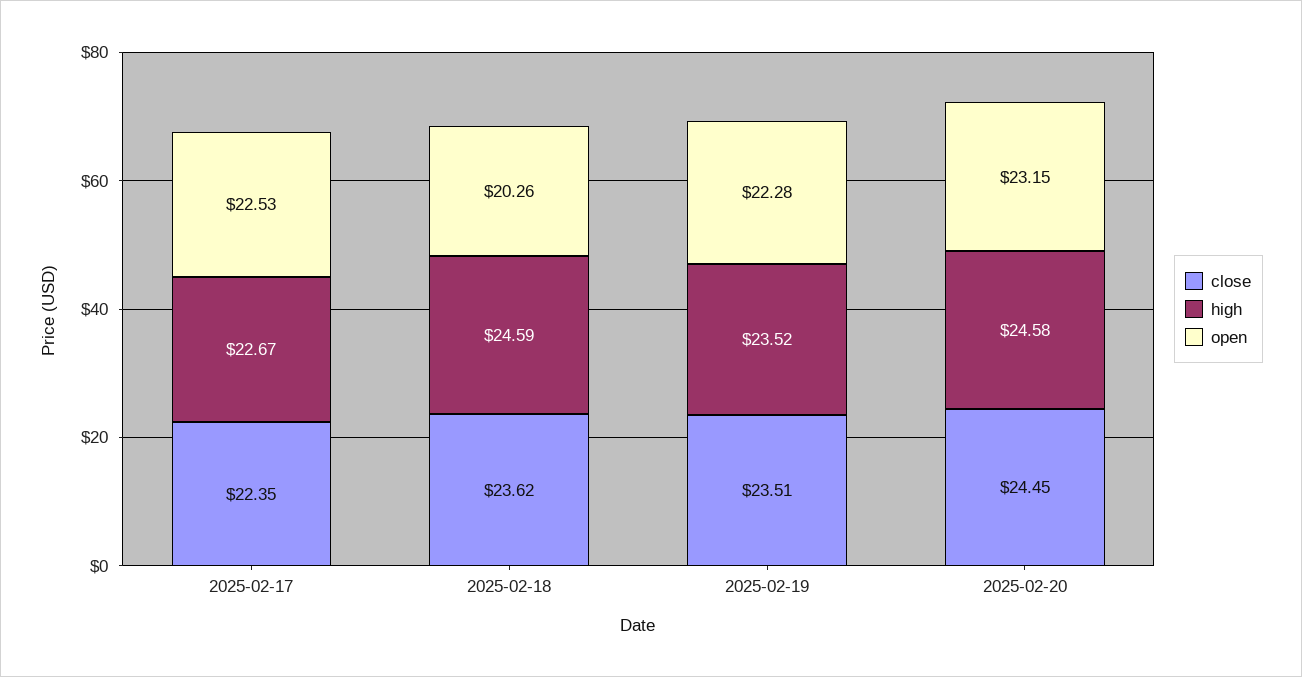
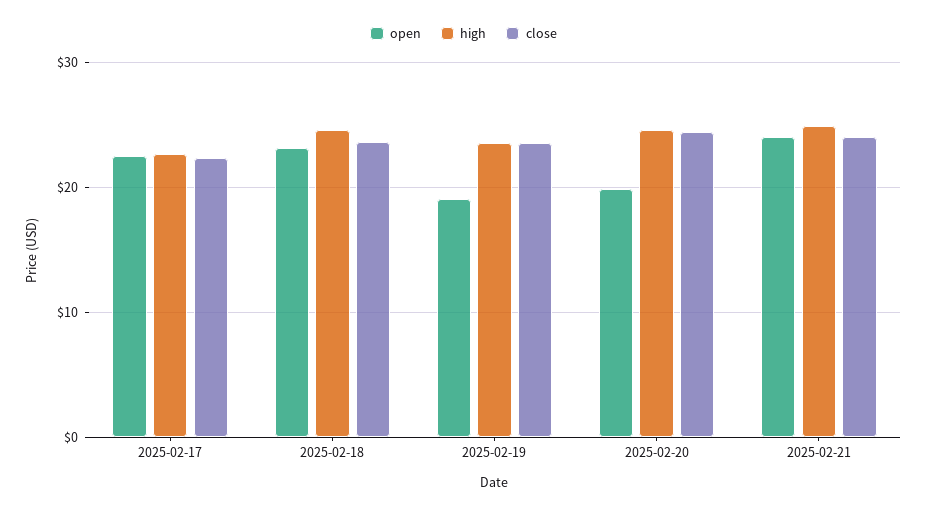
open, 2025-02-18: 20.26 -> 23
open, 2025-02-19: 22.28 -> 19
open, 2025-02-20: 23.15 -> 20
open, 2025-02-21: none -> 24
high, 2025-02-21: none -> 25
close, 2025-02-21: none -> 24

